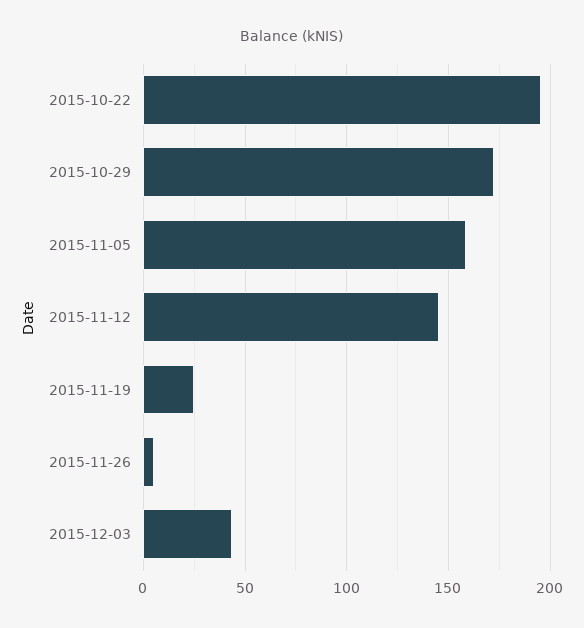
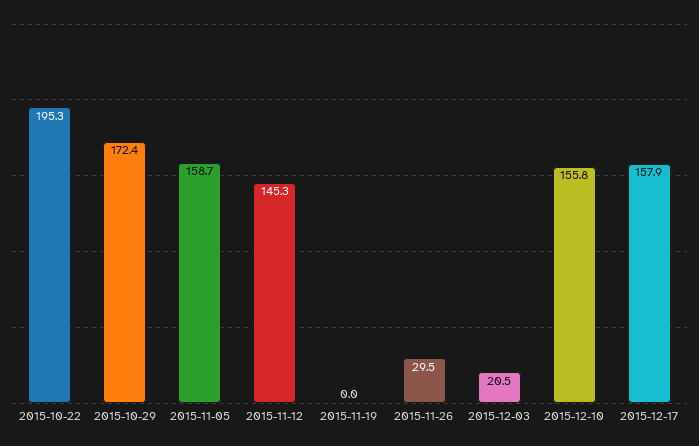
2015-11-19: 25 -> 0
2015-11-26: 5 -> 29.5
2015-12-03: 45 -> 20.5
2015-12-10: none -> 155.8
2015-12-17: none -> 157.9

